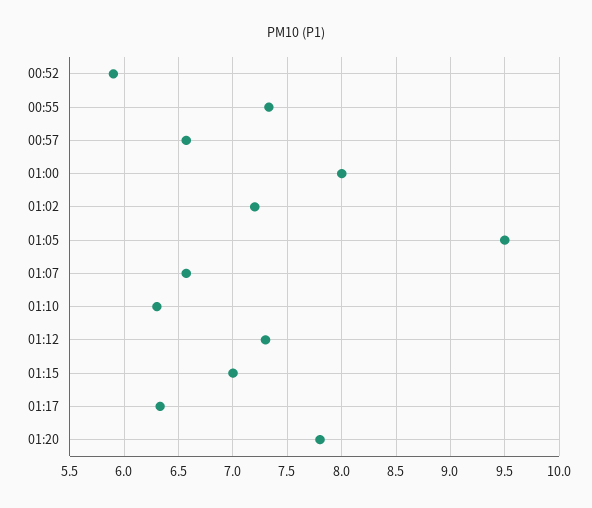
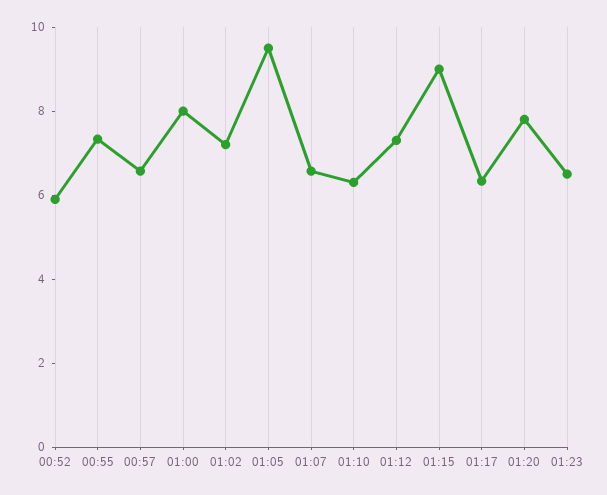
01:15: 7 -> 9
01:23: none -> 6.5

